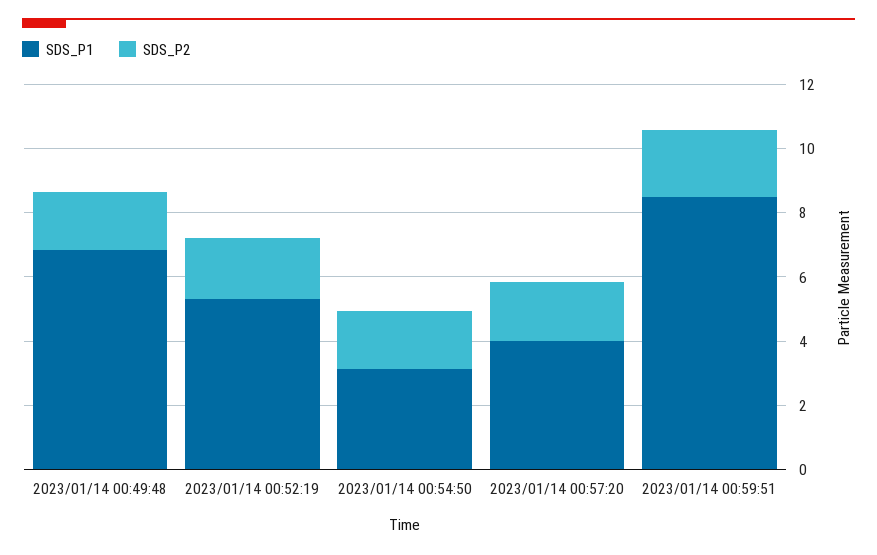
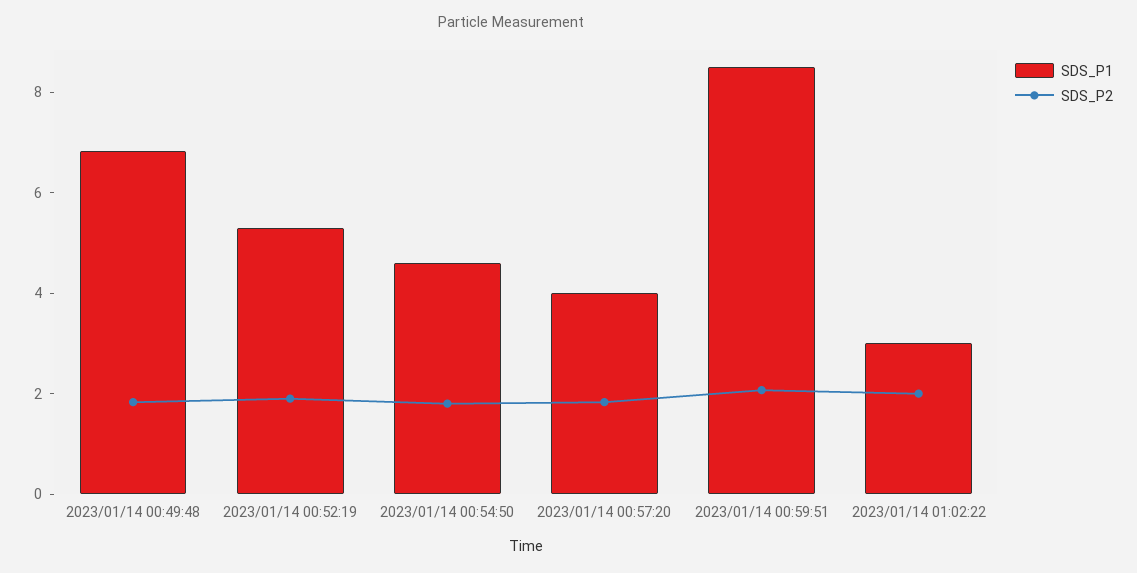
SDS_P1, 2023/01/14 00:54:50: 3 -> 4.5
SDS_P1, 2023/01/14 01:02:22: none -> 3
SDS_P2, 2023/01/14 01:02:22: none -> 2

